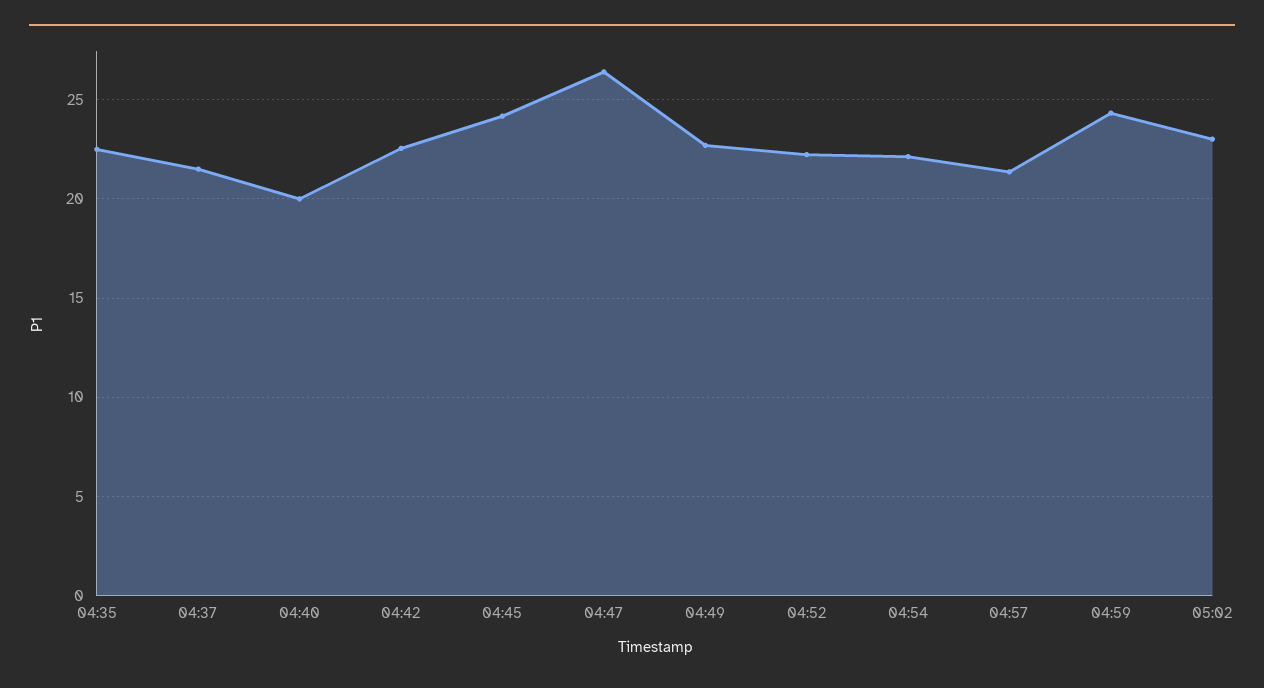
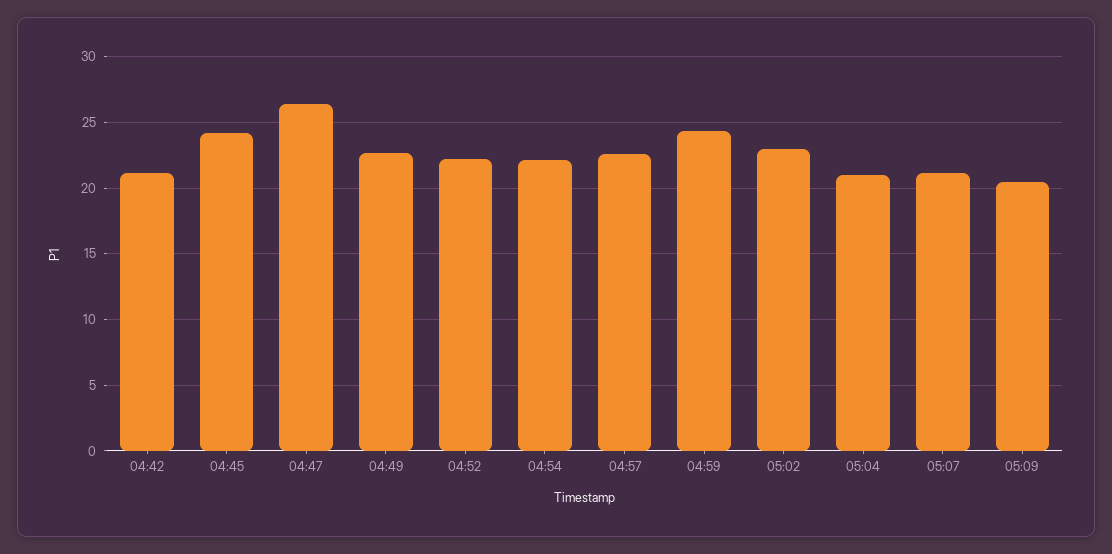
04:35: 22.5 -> none
04:37: 21.5 -> none
04:40: 20 -> none
04:42: 22.5 -> 21
04:57: 21.5 -> 22.5
05:04: none -> 21
05:07: none -> 21
05:09: none -> 20.5

